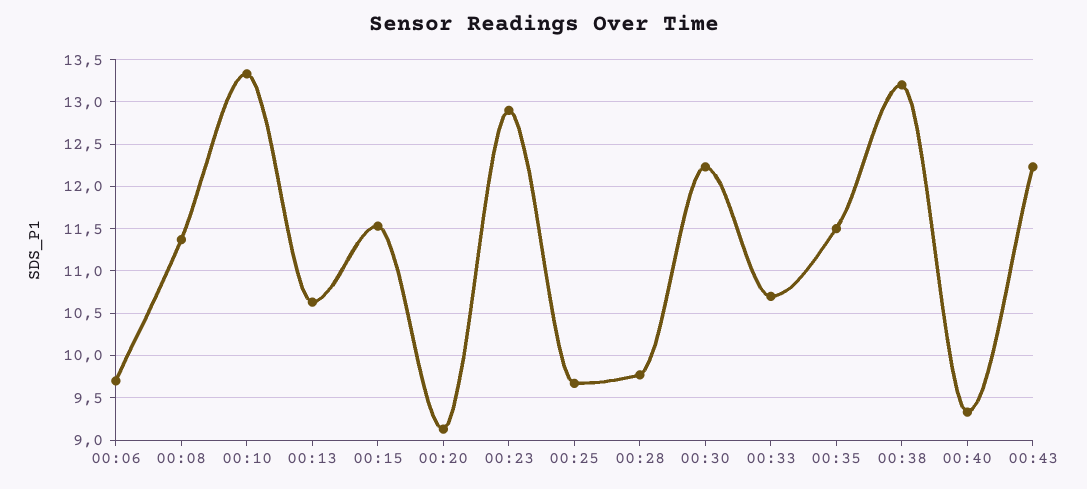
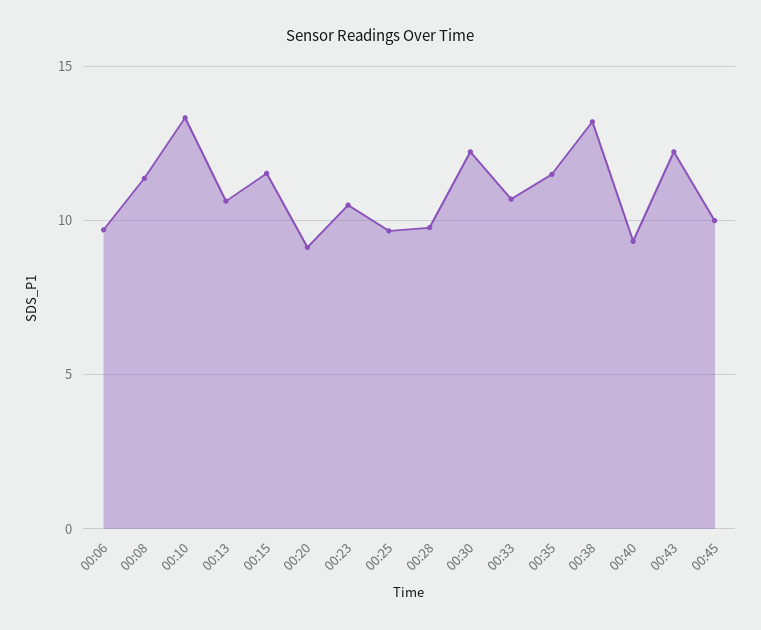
00:23: 12.9 -> 10.5
00:45: none -> 10

